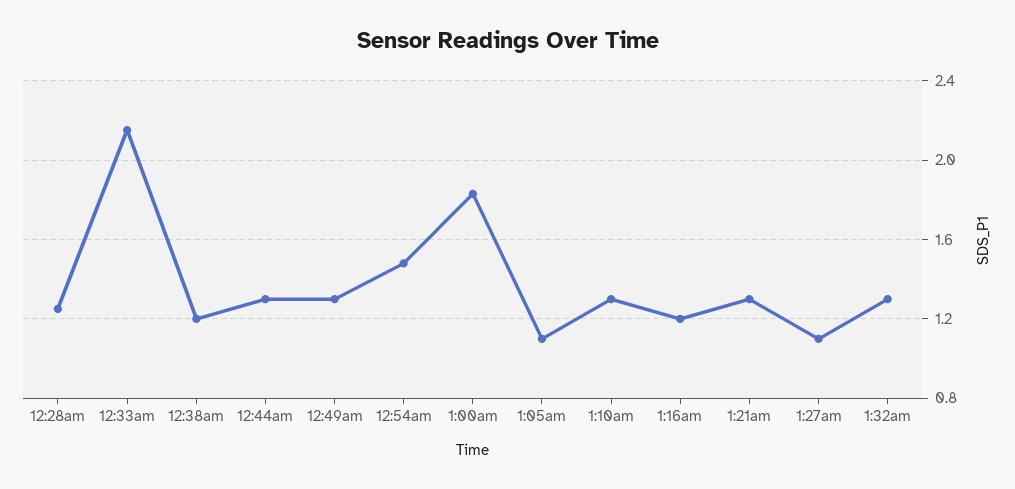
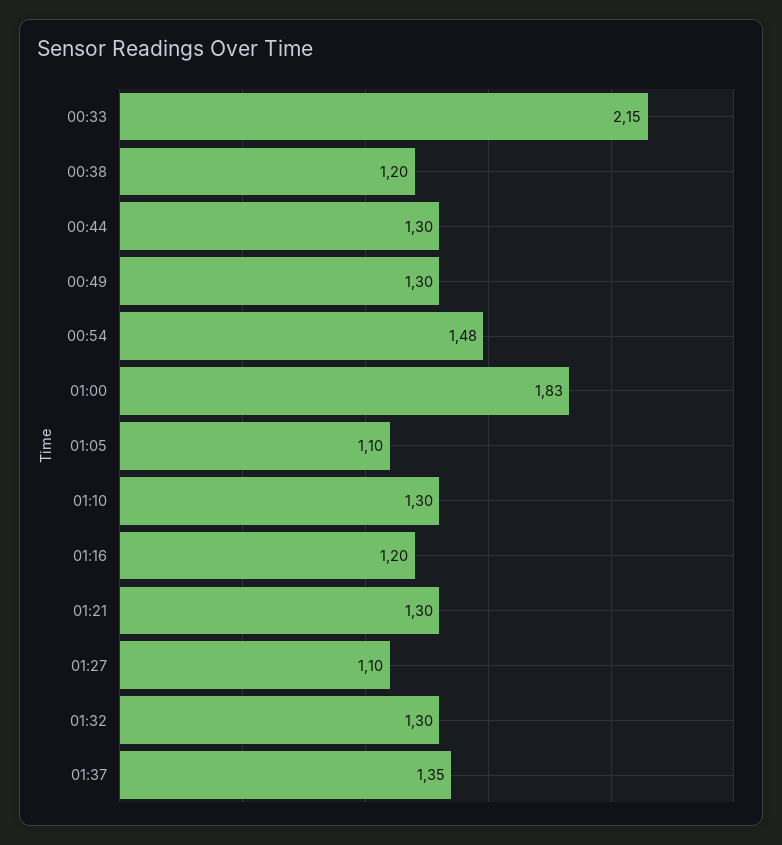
12:28am: 1.25 -> none
01:37: none -> 1.35

